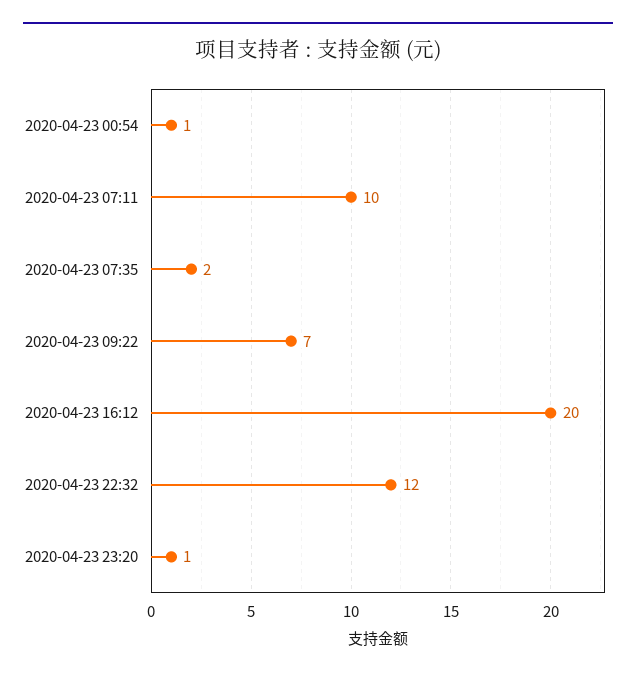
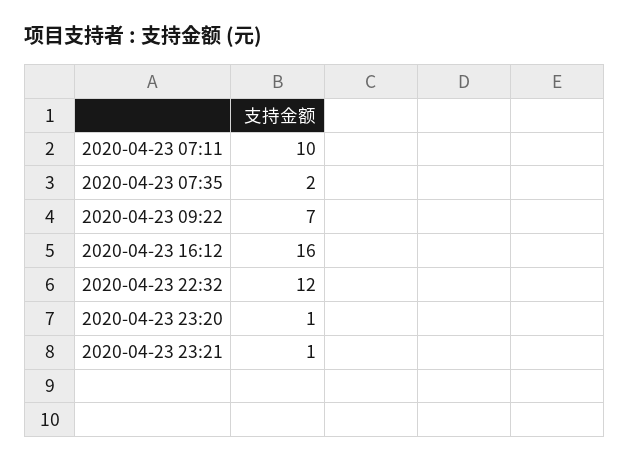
2020-04-23 00:54: 1 -> none
2020-04-23 16:12: 20 -> 16
2020-04-23 23:21: none -> 1

